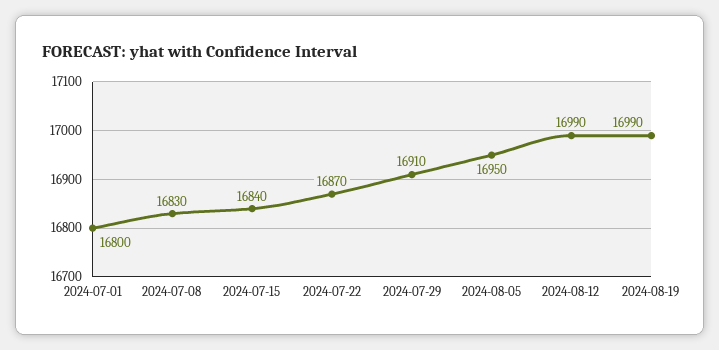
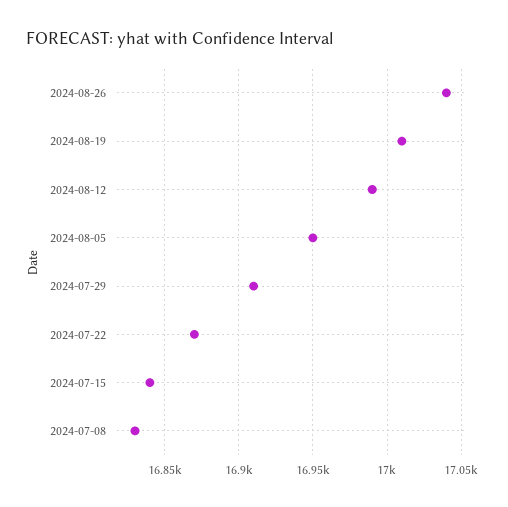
2024-07-01: 16800 -> none
2024-08-19: 16990 -> 17010
2024-08-26: none -> 17040

